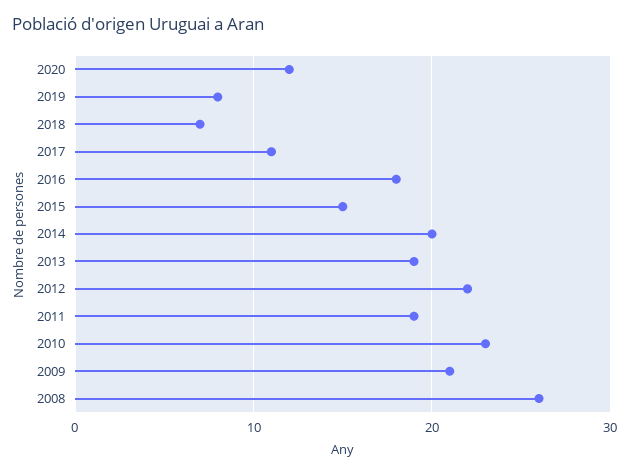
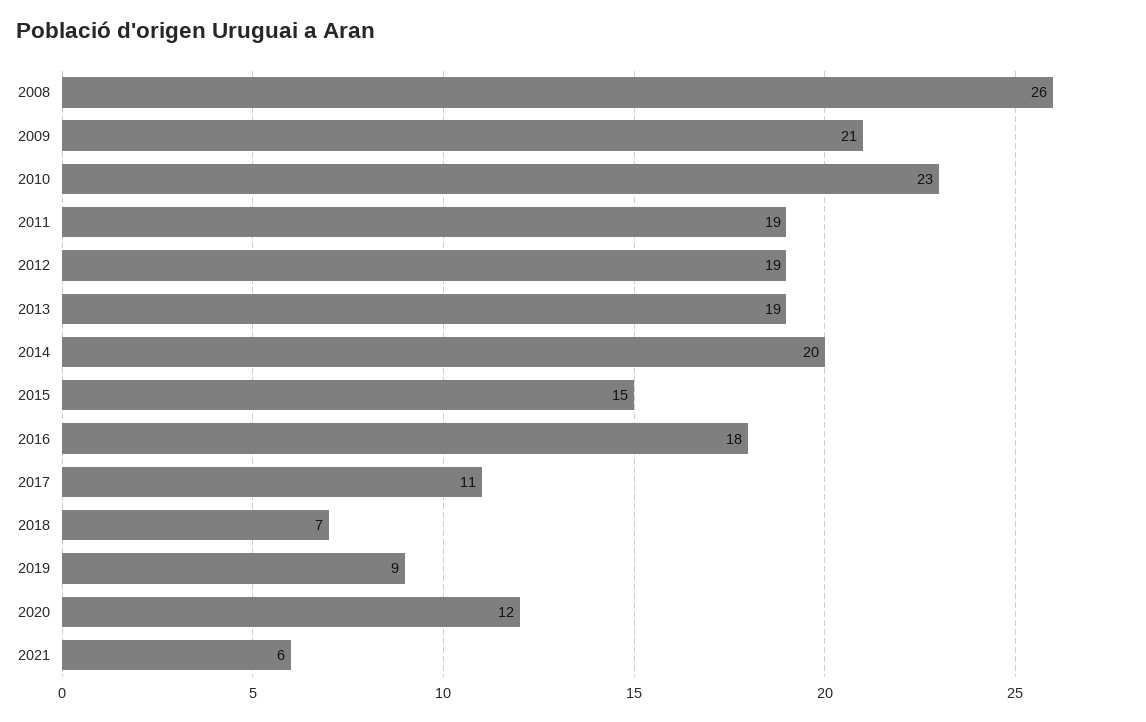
2019: 8 -> 9
2012: 22 -> 19
2021: none -> 6

